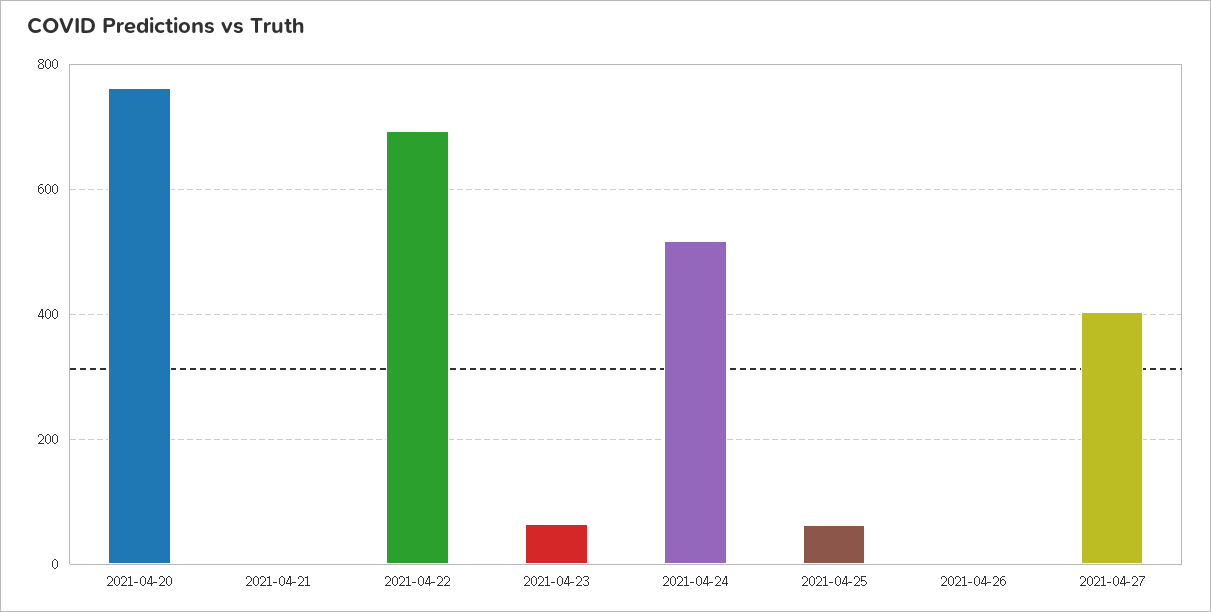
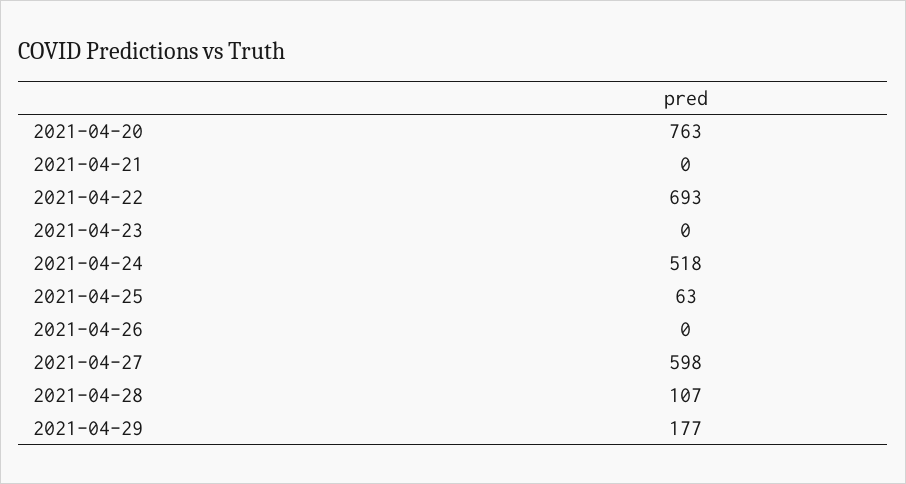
2021-04-23: 60 -> 0
2021-04-27: 400 -> 598
2021-04-28: none -> 107
2021-04-29: none -> 177

